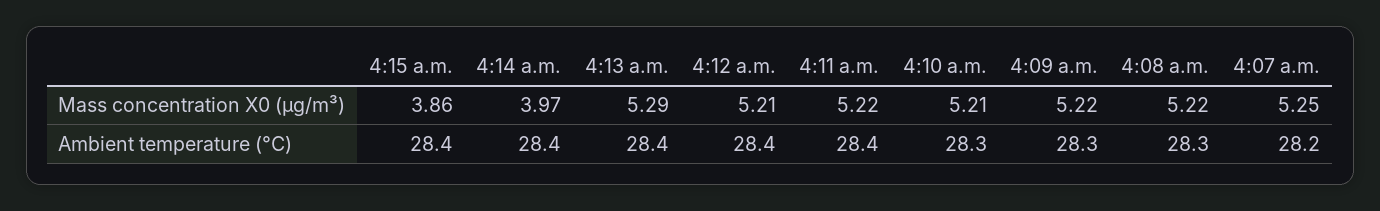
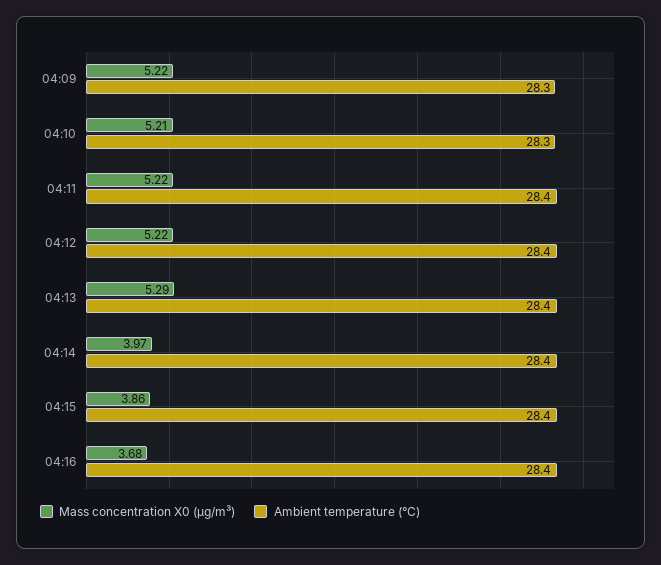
Mass concentration X0 (μg/m³), 4:12 a.m.: 5.21 -> 5.22
Mass concentration X0 (μg/m³), 4:08 a.m.: 5.22 -> none
Mass concentration X0 (μg/m³), 4:07 a.m.: 5.25 -> none
Ambient temperature (°C), 4:08 a.m.: 28.3 -> none
Ambient temperature (°C), 4:07 a.m.: 28.2 -> none
Mass concentration X0 (μg/m³), 04:16: none -> 3.68
Ambient temperature (°C), 04:16: none -> 28.4

